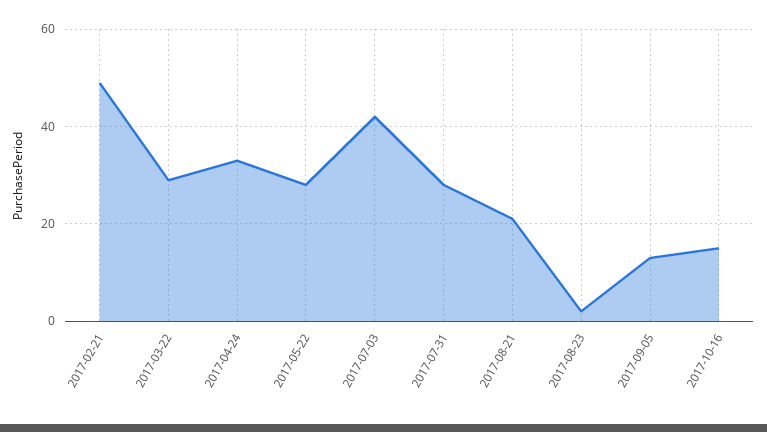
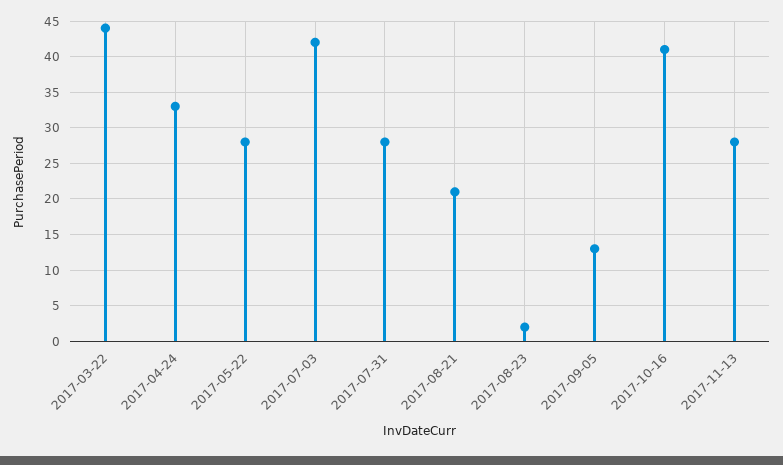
2017-02-21: 50 -> none
2017-03-22: 30 -> 44
2017-10-16: 15 -> 41
2017-11-13: none -> 28

